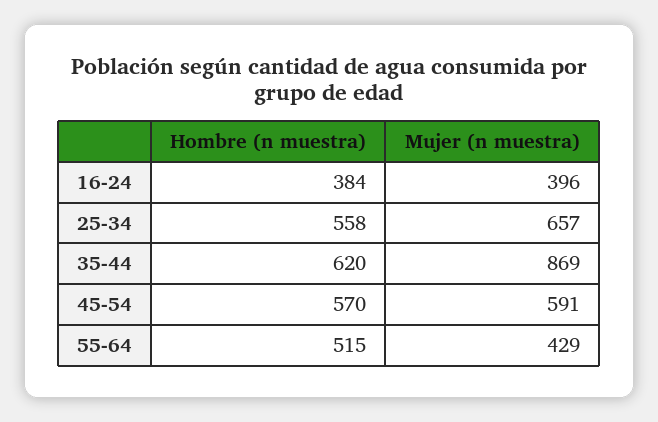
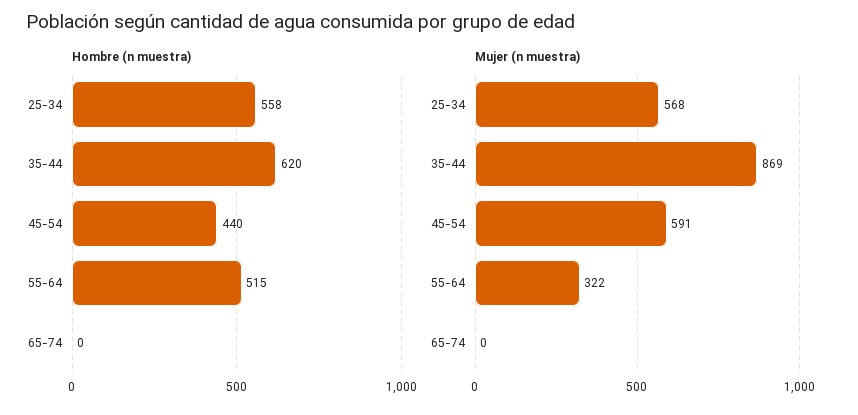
Hombre (n muestra), 16-24: 384 -> none
Mujer (n muestra), 16-24: 396 -> none
Mujer (n muestra), 25-34: 657 -> 568
Hombre (n muestra), 45-54: 570 -> 440
Mujer (n muestra), 55-64: 429 -> 322
Hombre (n muestra), 65-74: none -> 0
Mujer (n muestra), 65-74: none -> 0

